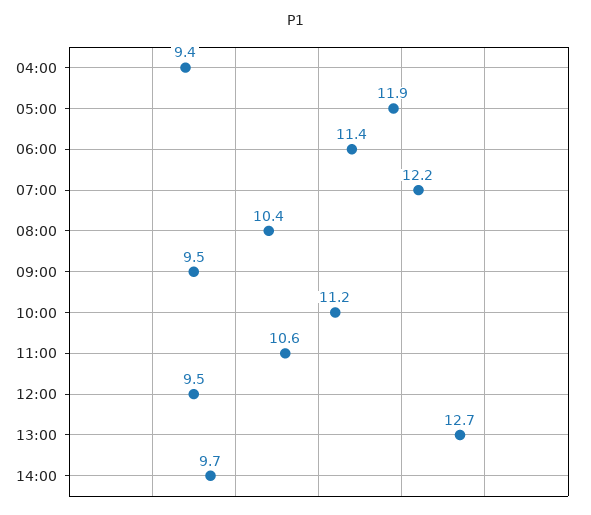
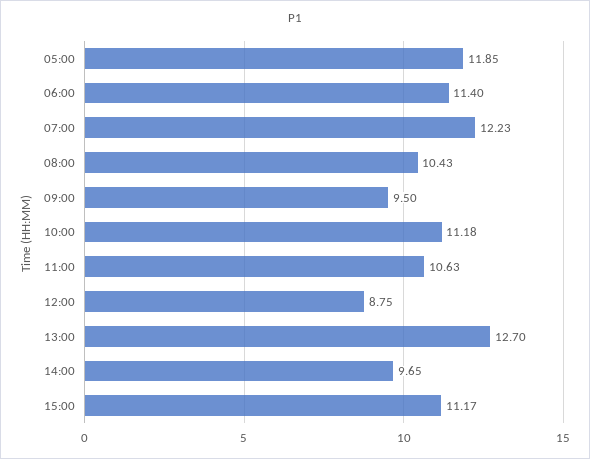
04:00: 9.4 -> none
12:00: 9.5 -> 8.75
15:00: none -> 11.17

